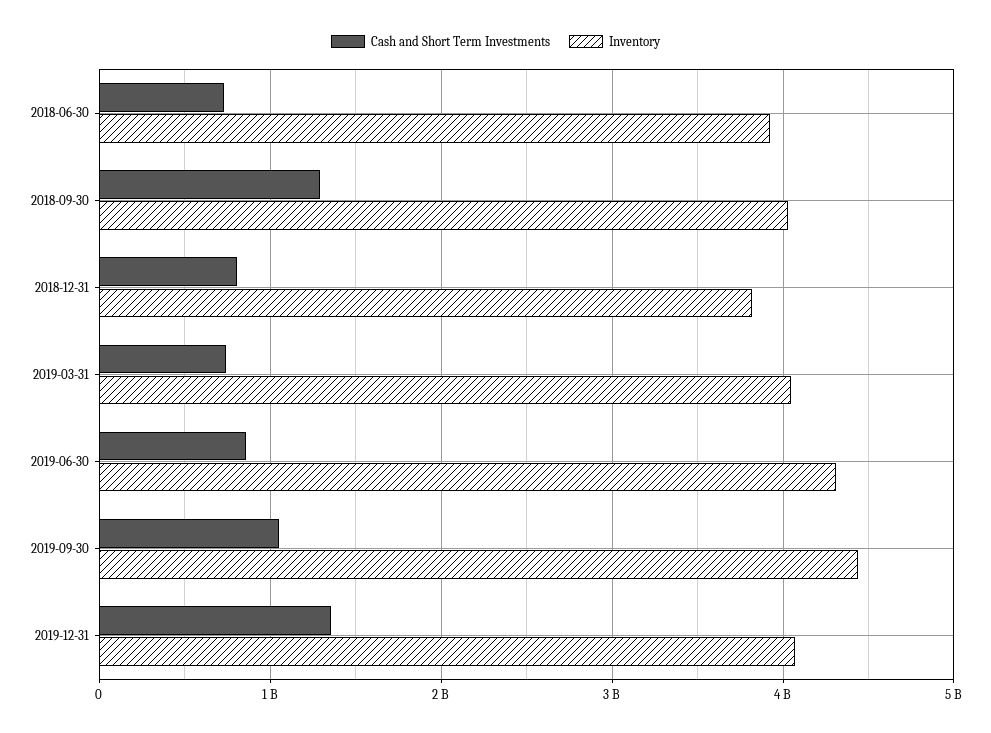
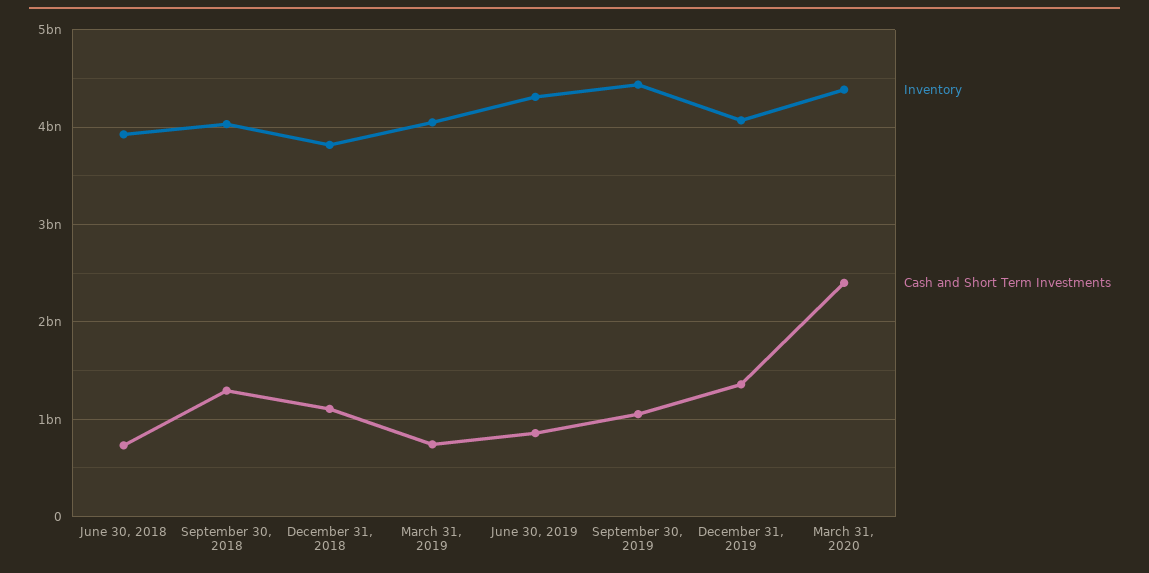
Cash and Short Term Investments, 2018-12-31: 800000000 -> 1100000000
Inventory, March 31, 2020: none -> 4400000000
Cash and Short Term Investments, March 31, 2020: none -> 2400000000

